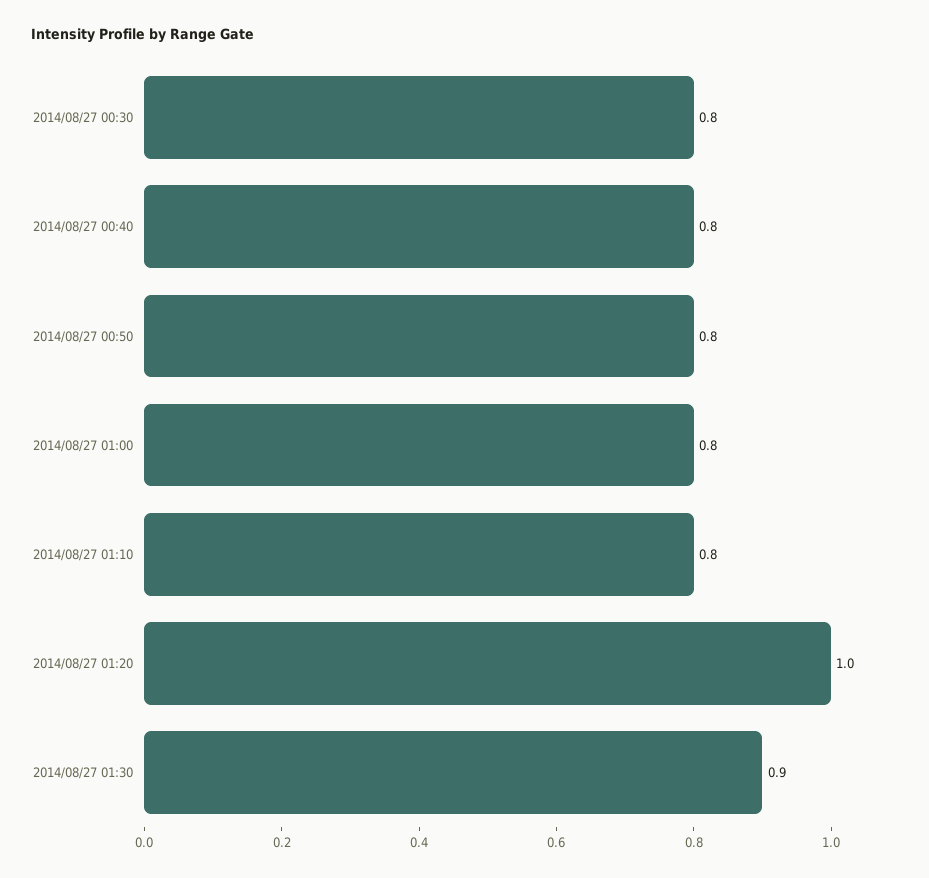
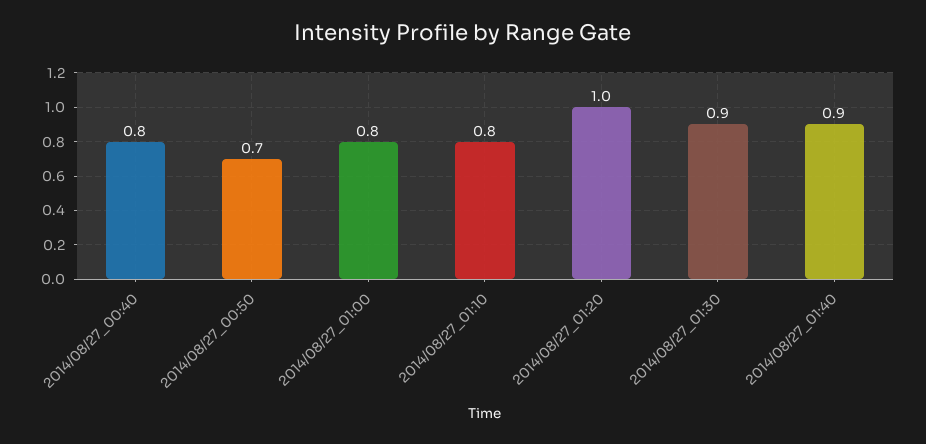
2014/08/27 00:30: 0.8 -> none
2014/08/27 00:50: 0.8 -> 0.7
2014/08/27_01:40: none -> 0.9

